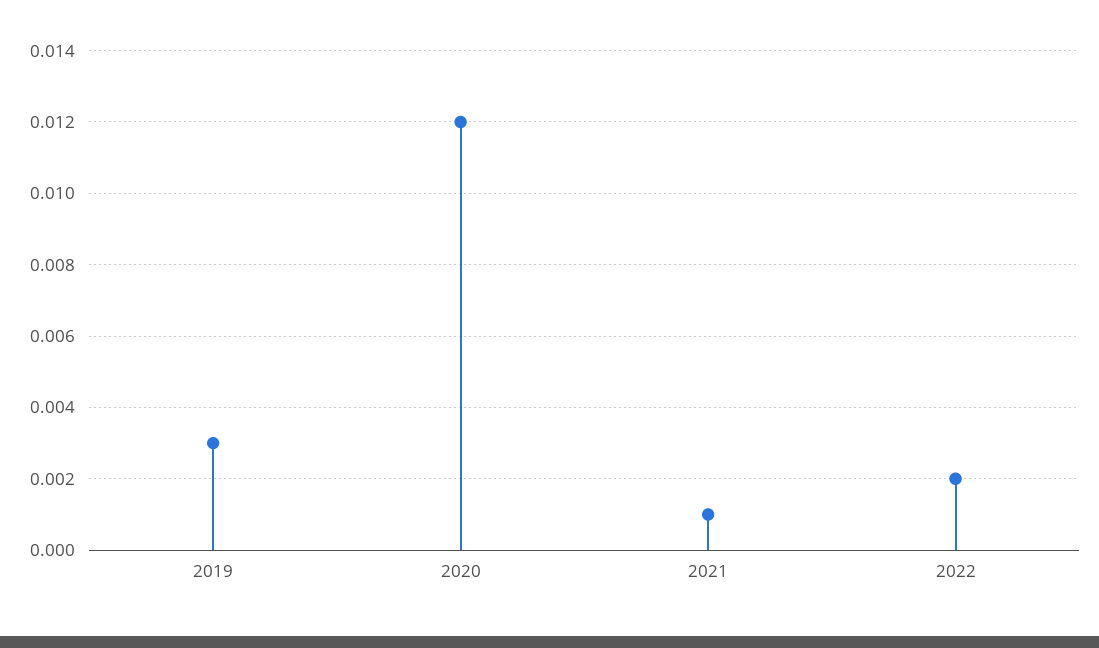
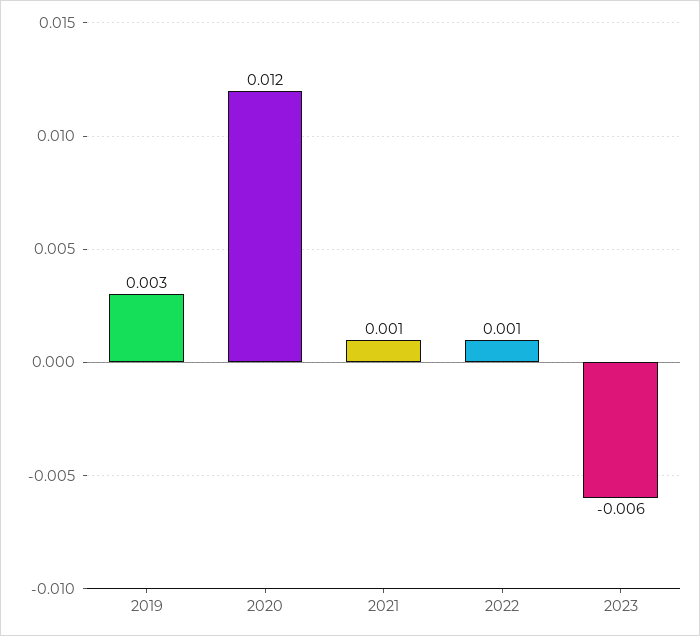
2022: 0.002 -> 0.001
2023: none -> -0.006

